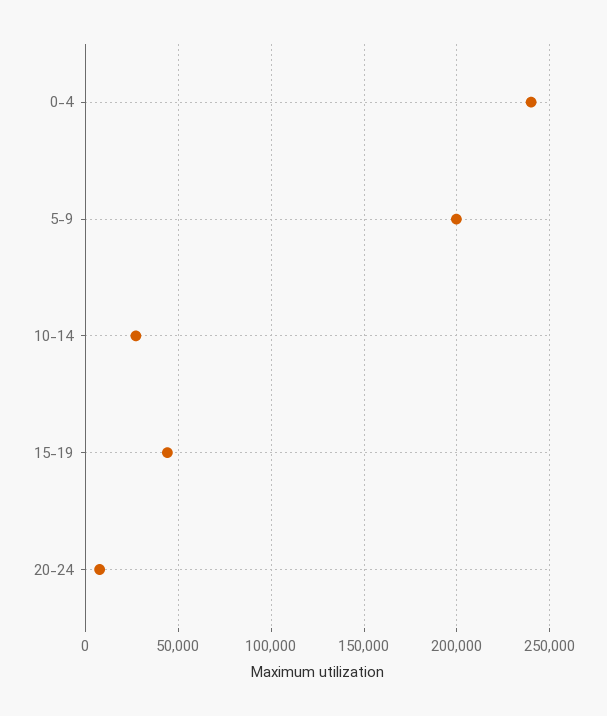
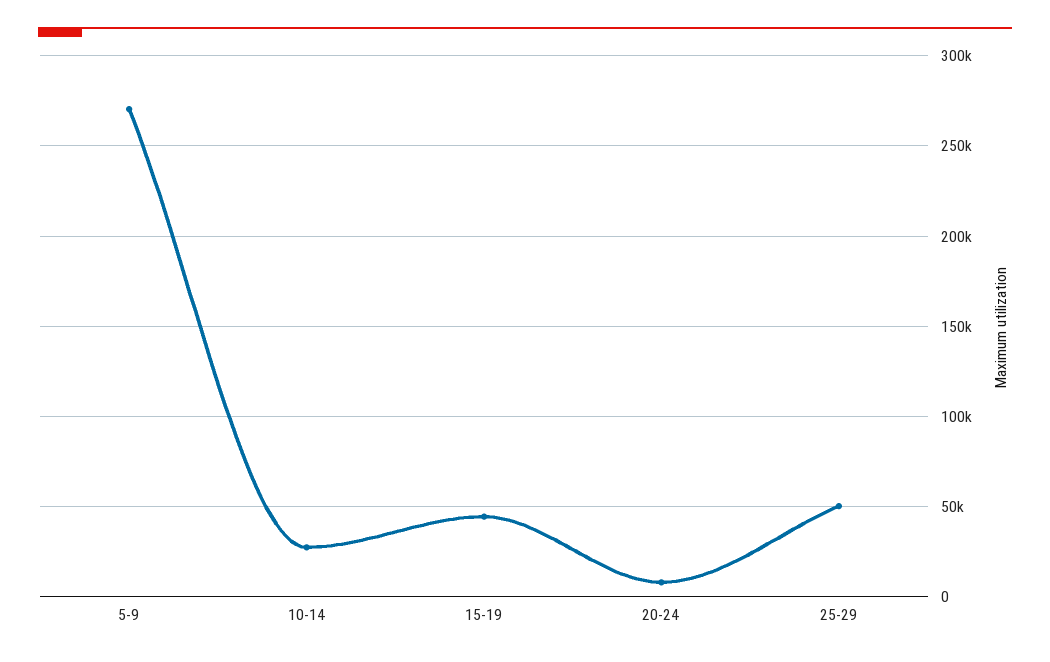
0-4: 240000 -> none
5-9: 200000 -> 270000
25-29: none -> 50000

